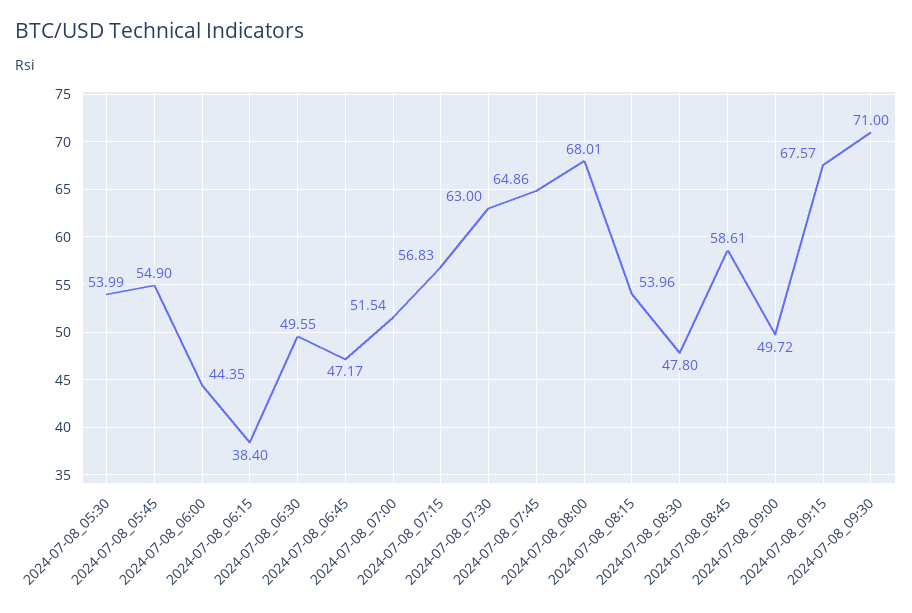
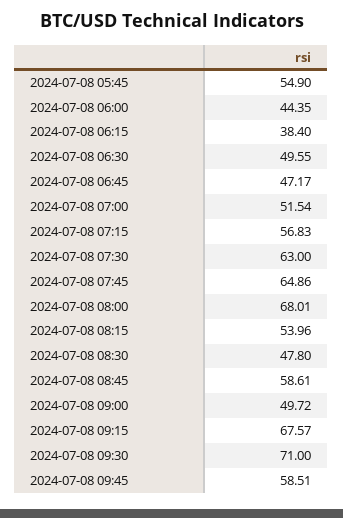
2024-07-08_05:30: 53.99 -> none
2024-07-08 09:45: none -> 58.51

